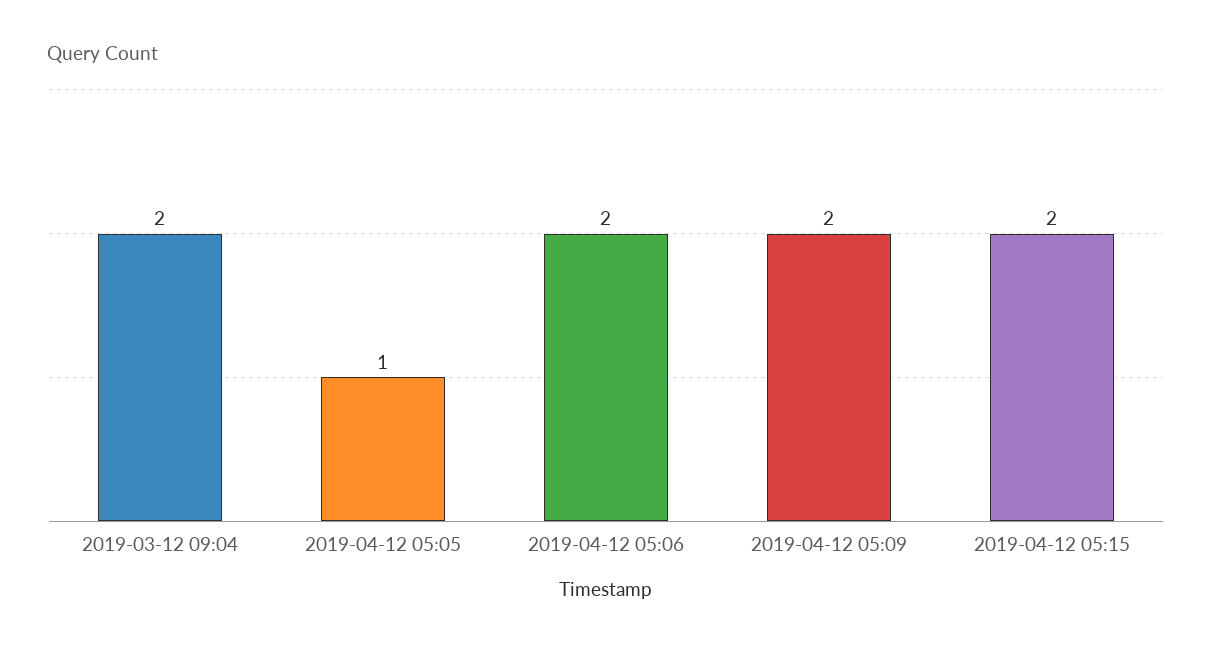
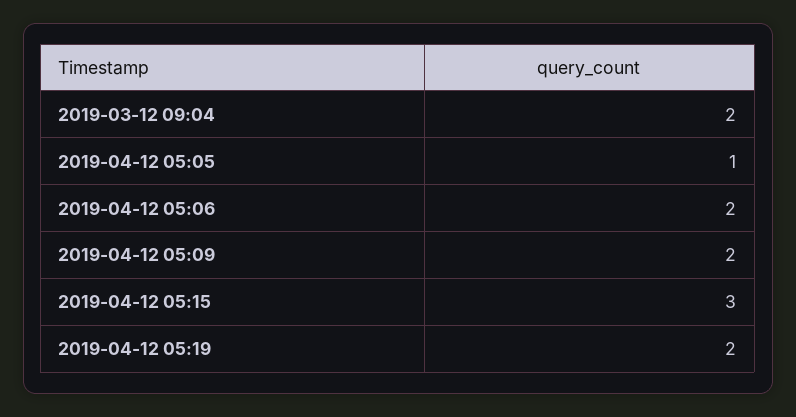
2019-04-12 05:15: 2 -> 3
2019-04-12 05:19: none -> 2

